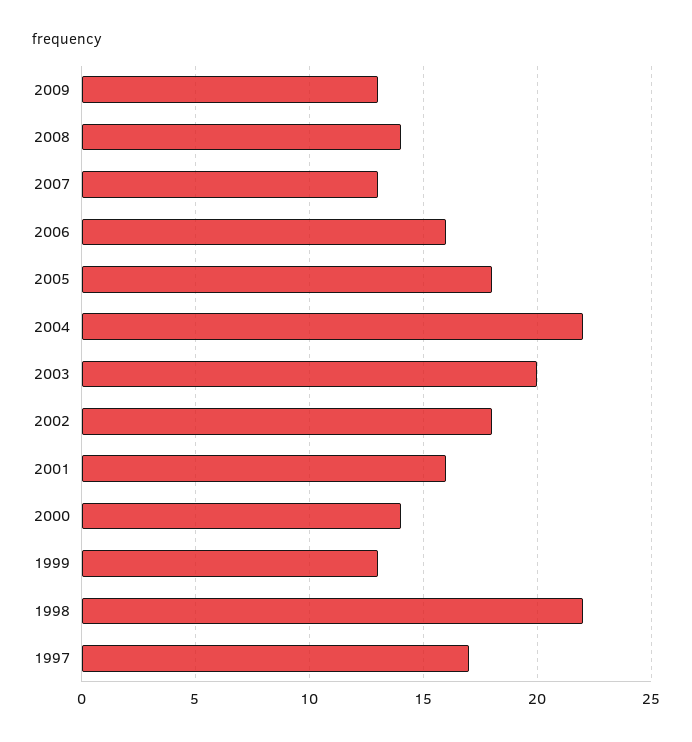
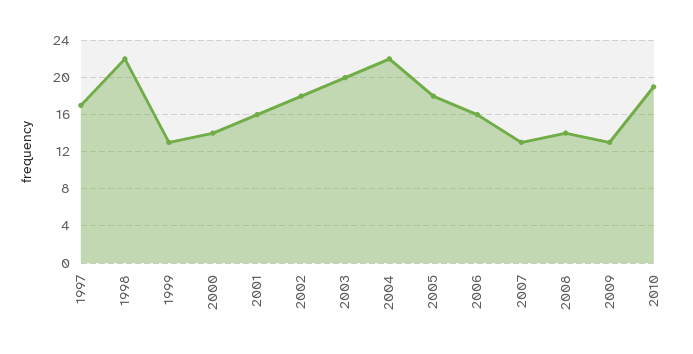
2010: none -> 19

